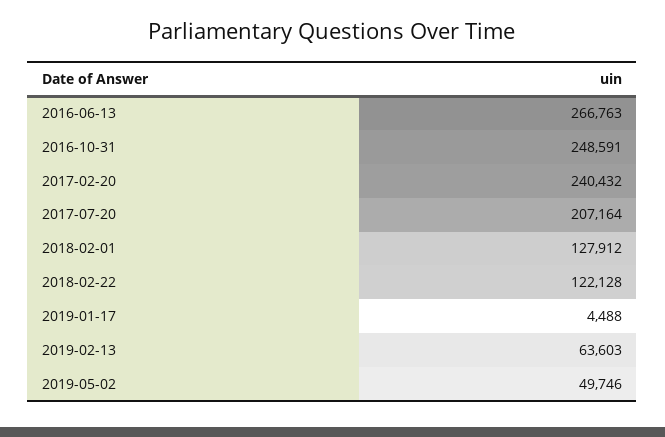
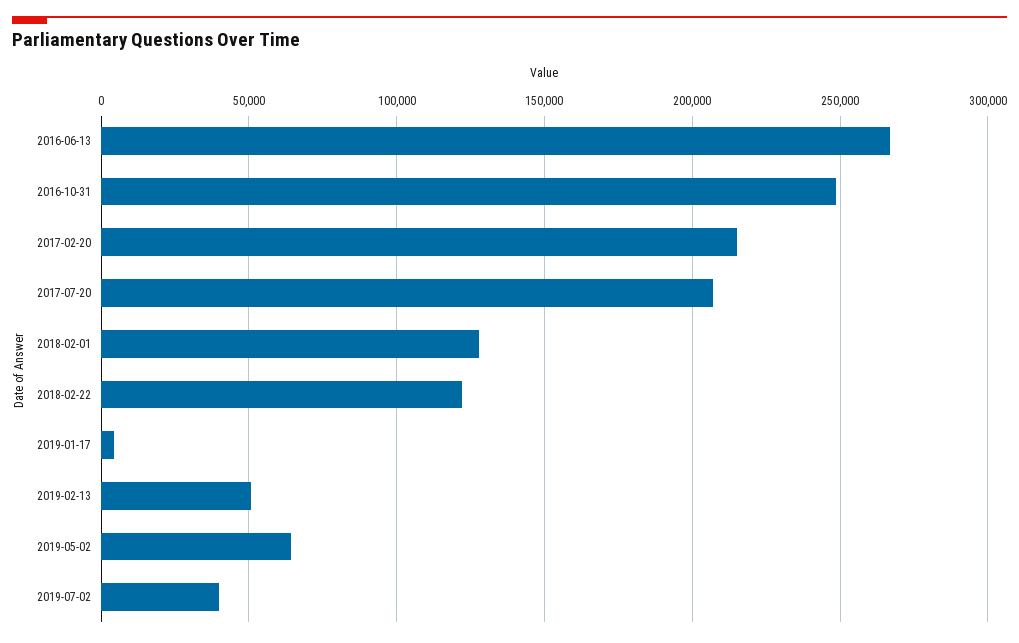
2017-02-20: 240432 -> 215000
2019-02-13: 63603 -> 50000
2019-05-02: 49746 -> 65000
2019-07-02: none -> 40000

